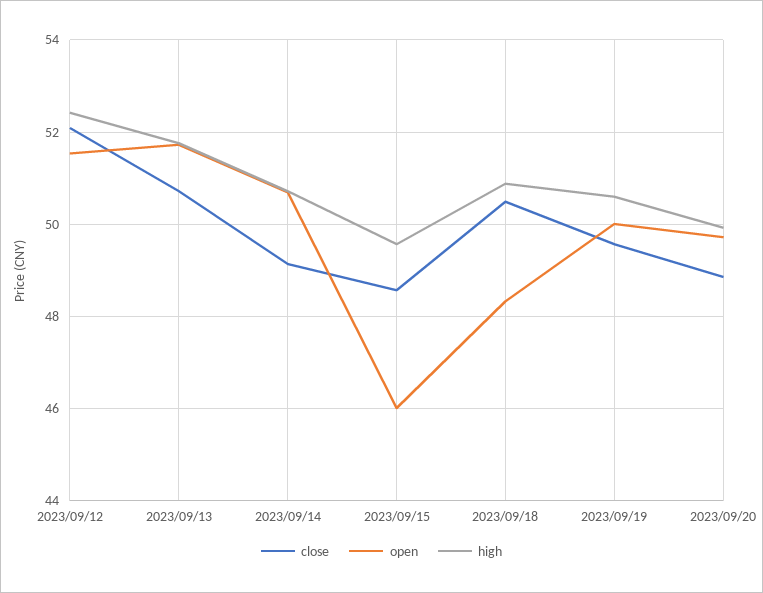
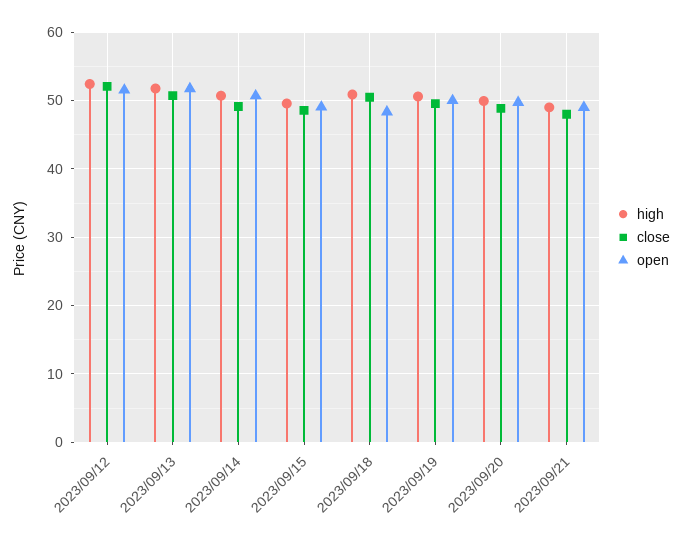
open, 2023/09/15: 46 -> 49
high, 2023/09/21: none -> 49
close, 2023/09/21: none -> 48
open, 2023/09/21: none -> 49

